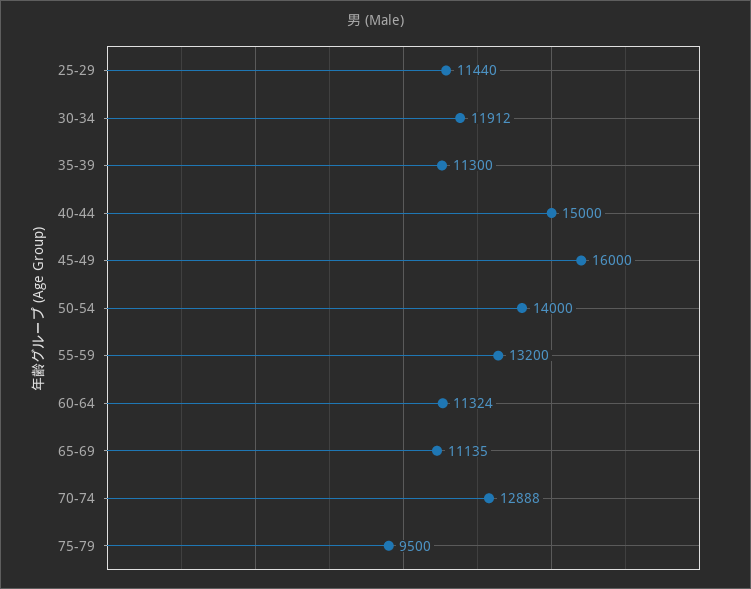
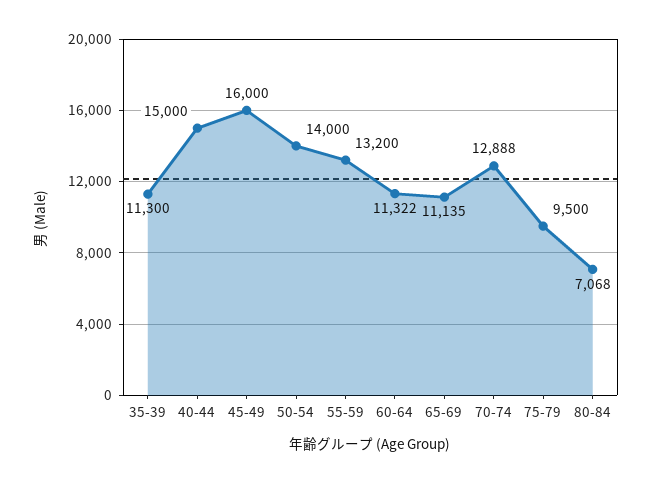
25-29: 11440 -> none
30-34: 11912 -> none
60-64: 11324 -> 11322
80-84: none -> 7068

